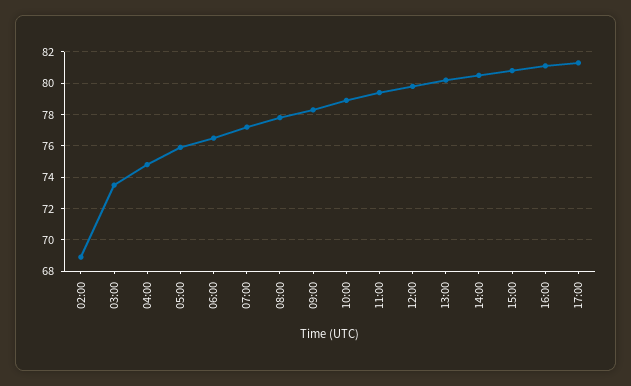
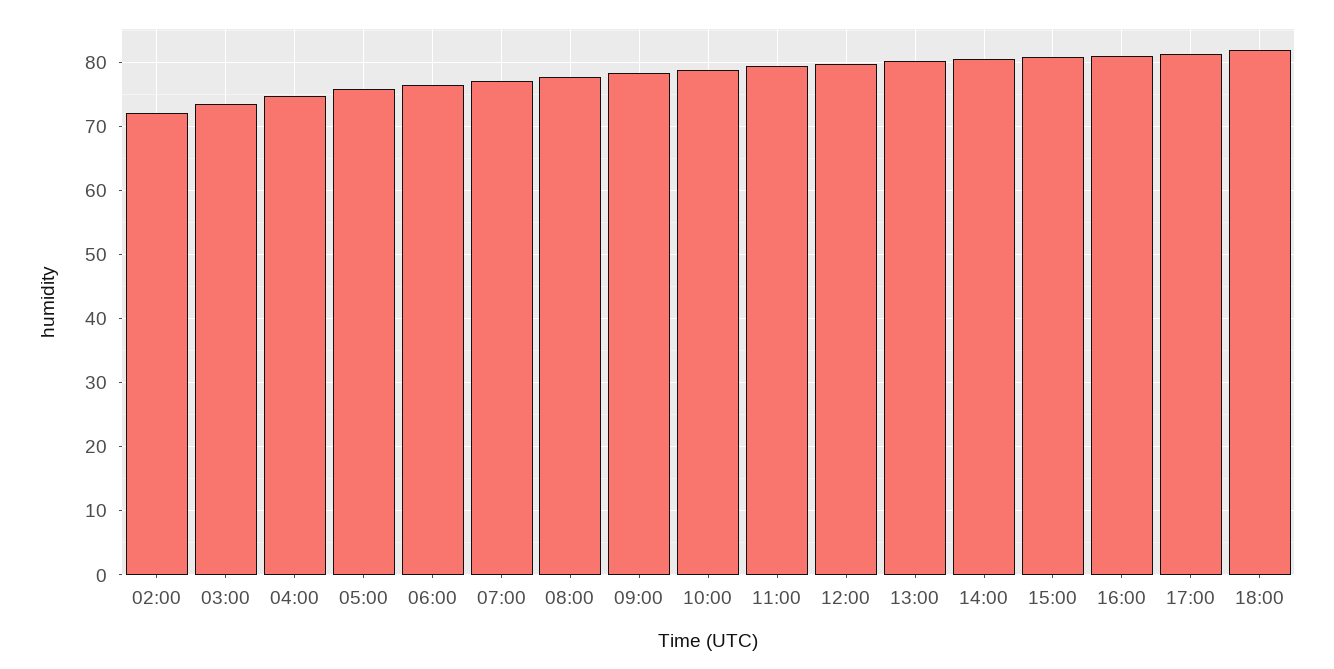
02:00: 69 -> 72
18:00: none -> 82

